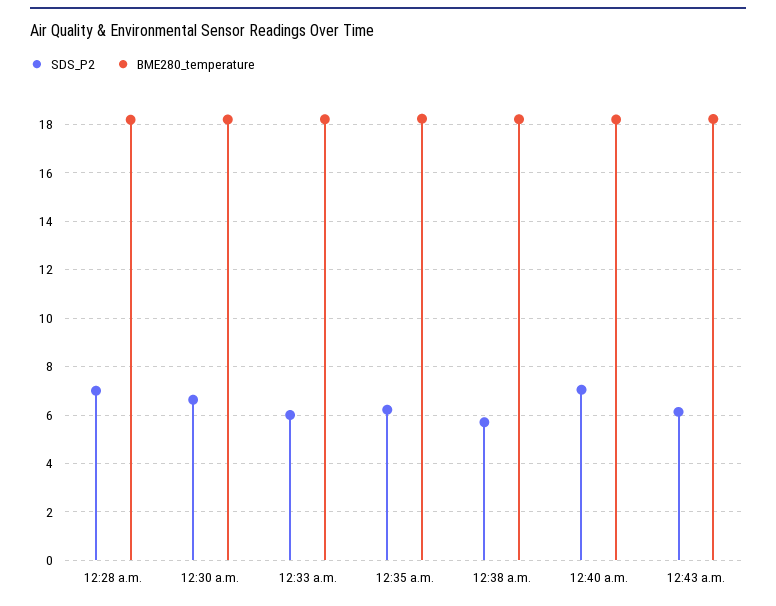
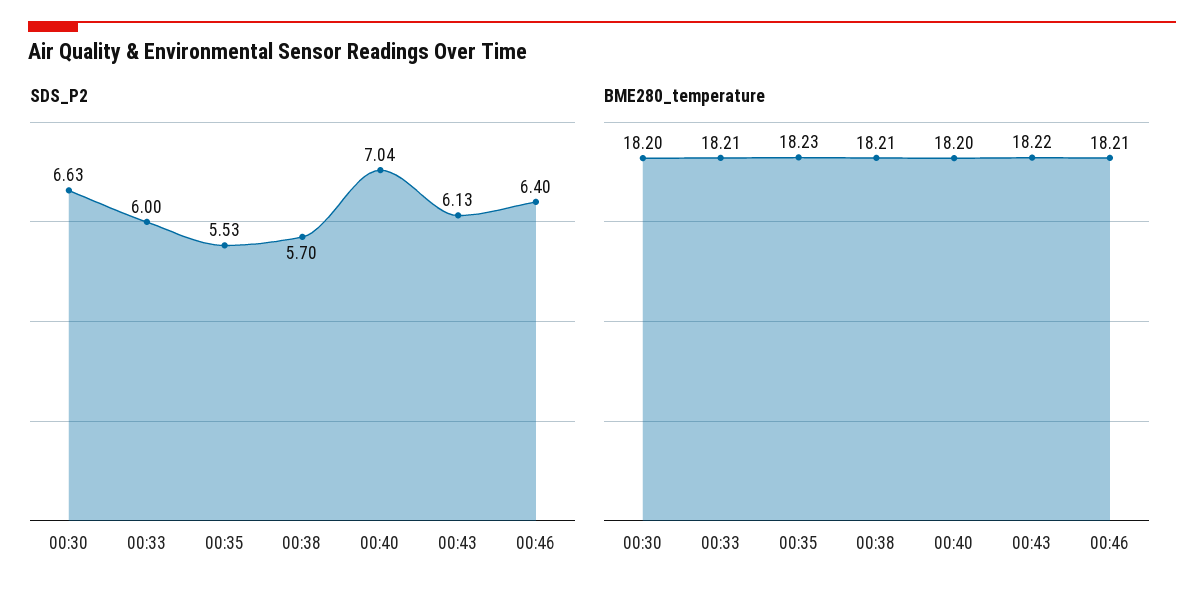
SDS_P2, 12:28 a.m.: 7 -> none
BME280_temperature, 12:28 a.m.: 18.25 -> none
SDS_P2, 12:35 a.m.: 6.25 -> 5.53
SDS_P2, 00:46: none -> 6.4
BME280_temperature, 00:46: none -> 18.21

